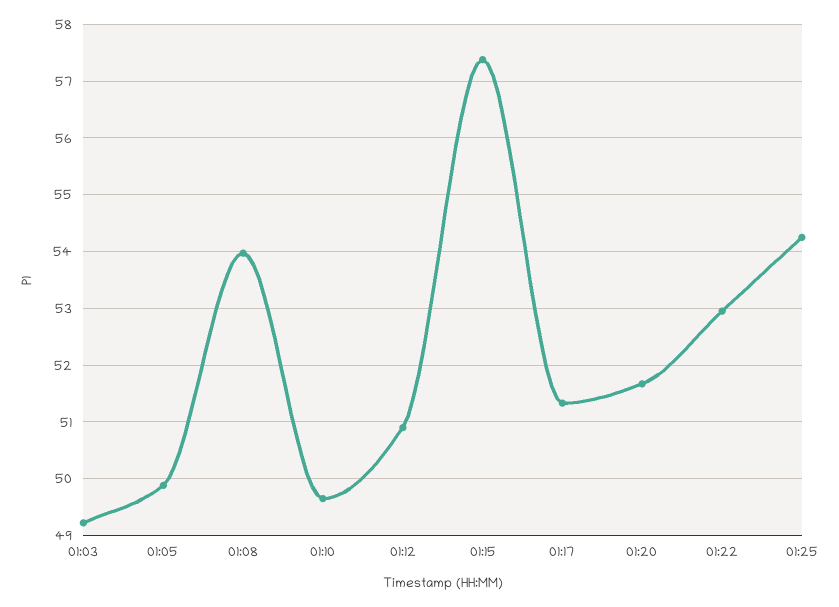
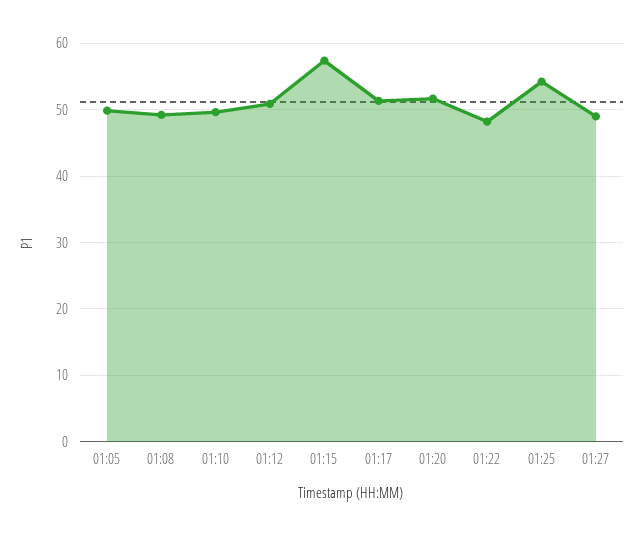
01:03: 49.2 -> none
01:08: 54 -> 49
01:22: 53 -> 48
01:27: none -> 49

